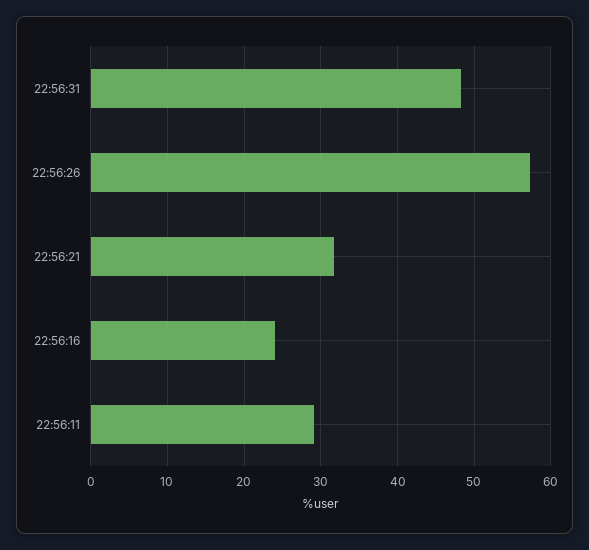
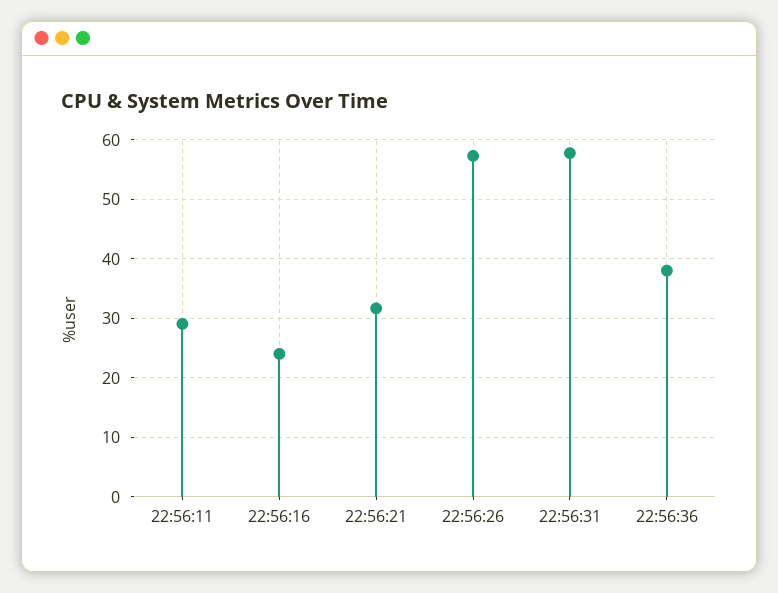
22:56:31: 48 -> 58
22:56:36: none -> 38

